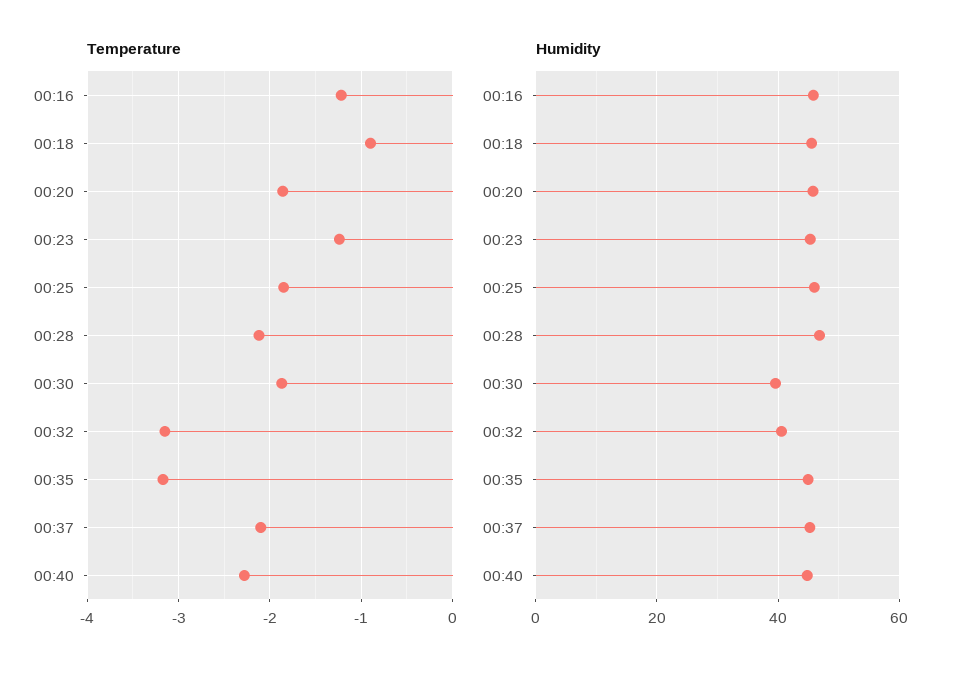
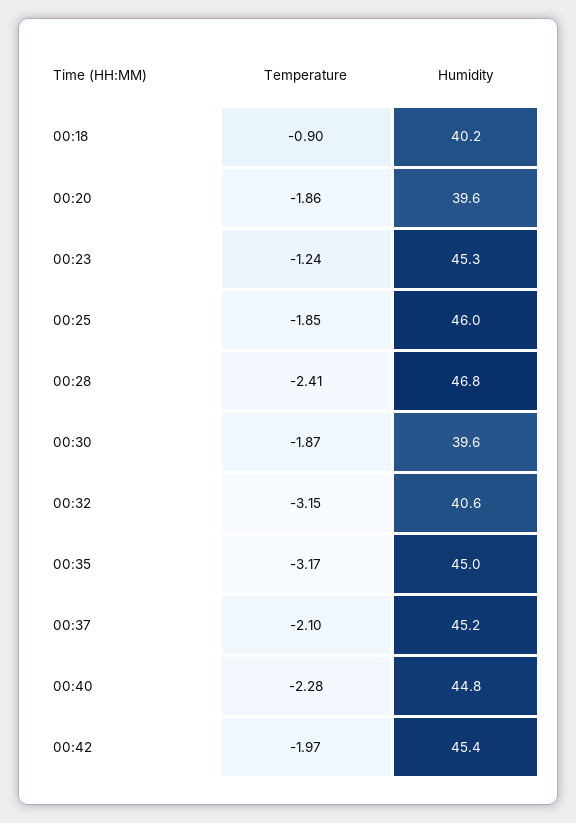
Temperature, 00:16: -1.2 -> none
Temperature, 00:28: -2.1 -> -2.41
Humidity, 00:16: 46 -> none
Humidity, 00:18: 46 -> 40.2
Humidity, 00:20: 46 -> 39.6
Temperature, 00:42: none -> -1.97
Humidity, 00:42: none -> 45.4

